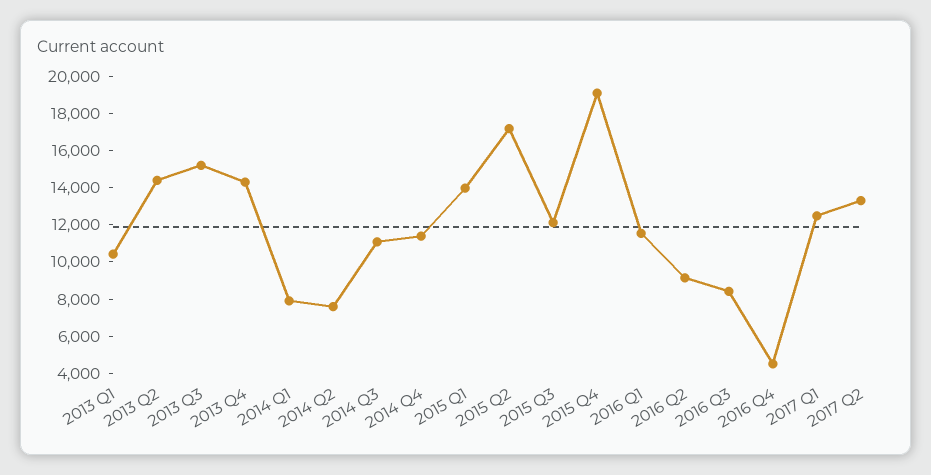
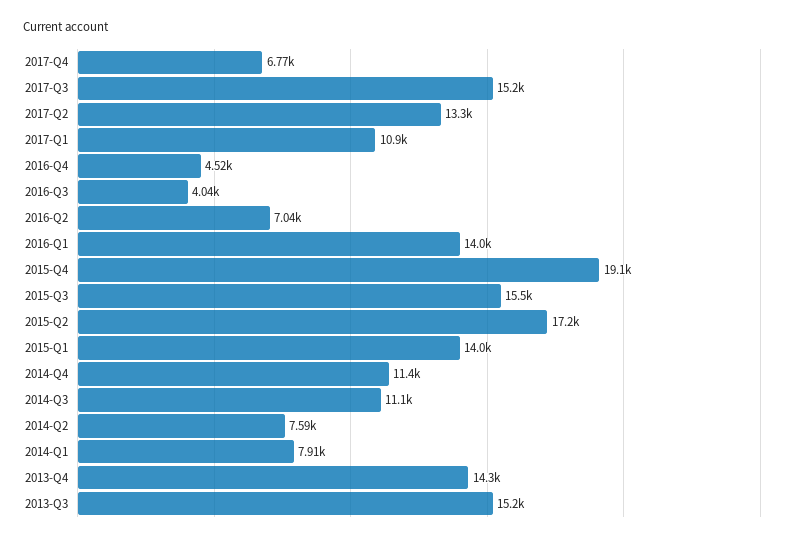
2013 Q1: 10500 -> none
2013 Q2: 14500 -> none
2015 Q3: 12000 -> 15500
2016 Q1: 11500 -> 14000
2016 Q2: 9000 -> 7040
2016 Q3: 8500 -> 4040
2017 Q1: 12500 -> 10900
2017-Q4: none -> 6770
2017-Q3: none -> 15200

